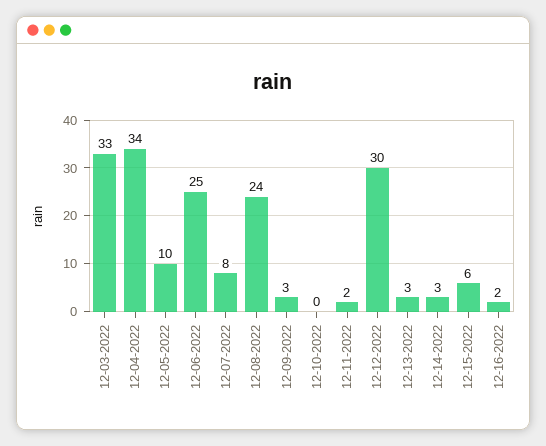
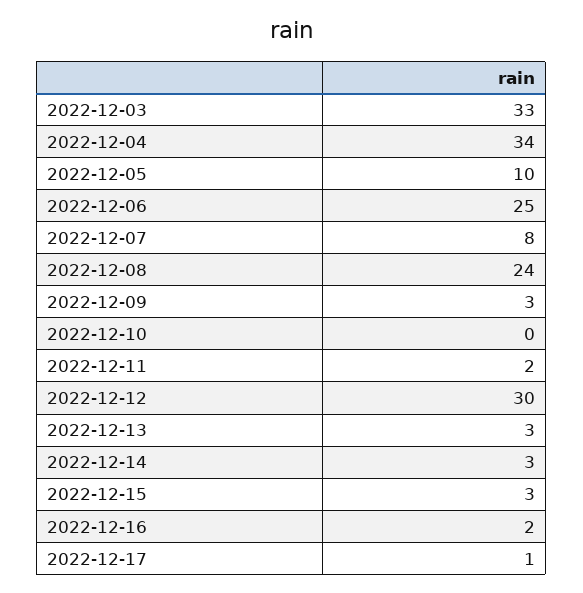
12-15-2022: 6 -> 3
2022-12-17: none -> 1

